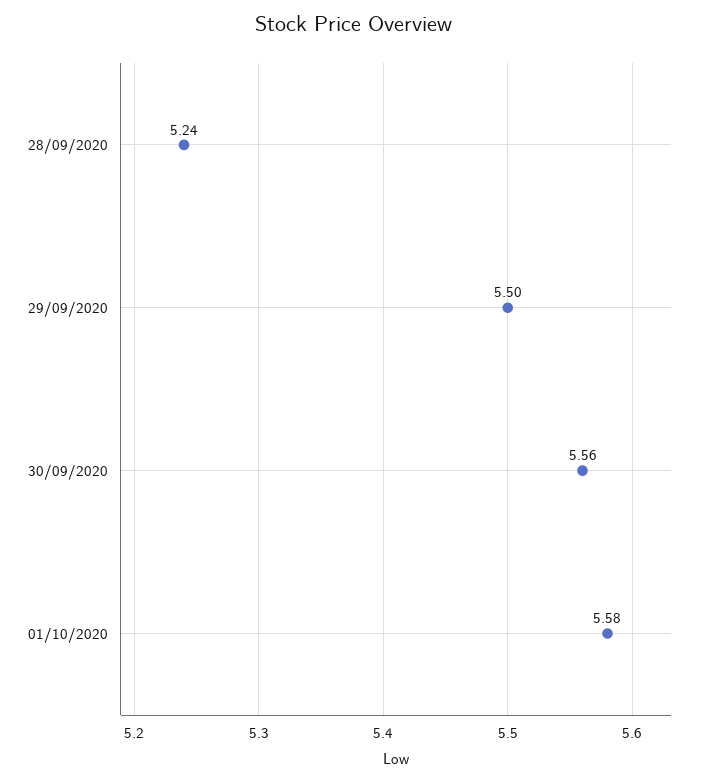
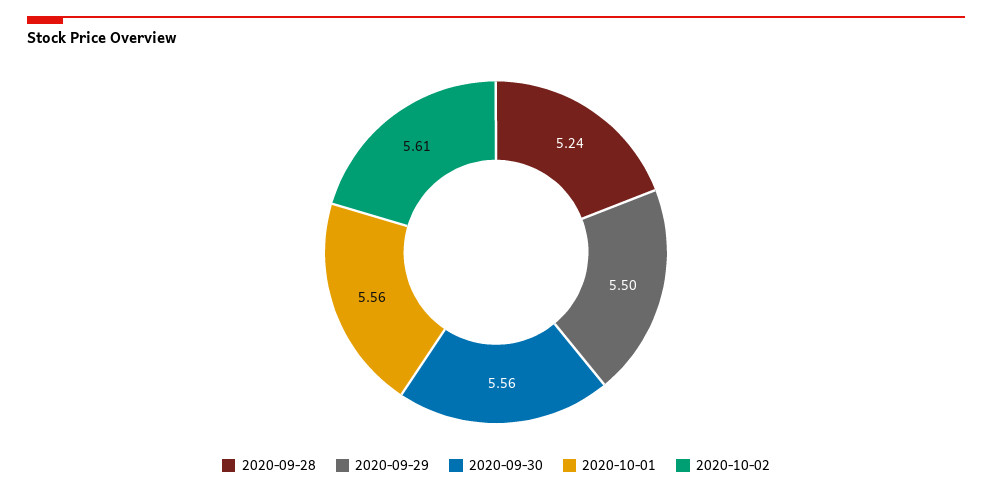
01/10/2020: 5.58 -> 5.56
2020-10-02: none -> 5.61

